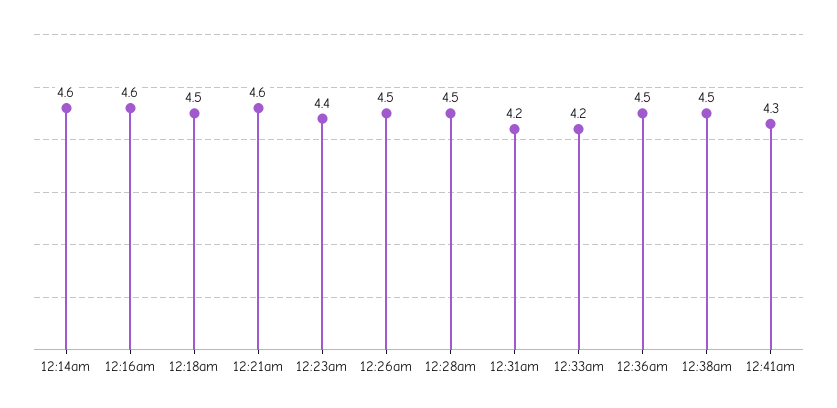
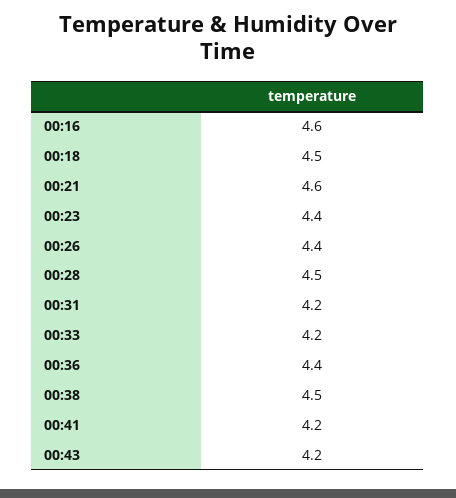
12:14am: 4.6 -> none
12:26am: 4.5 -> 4.4
12:36am: 4.5 -> 4.4
12:41am: 4.3 -> 4.2
00:43: none -> 4.2

